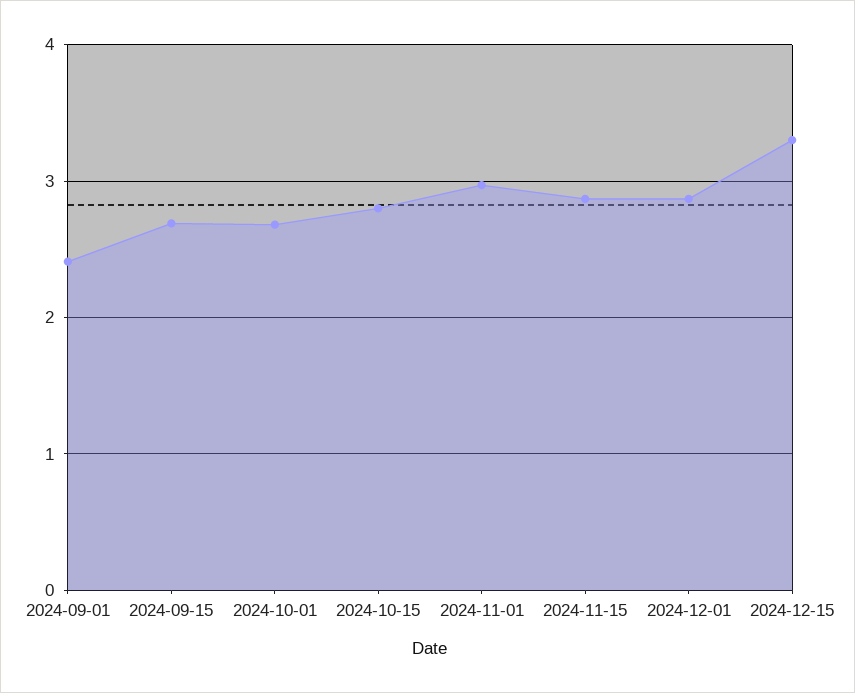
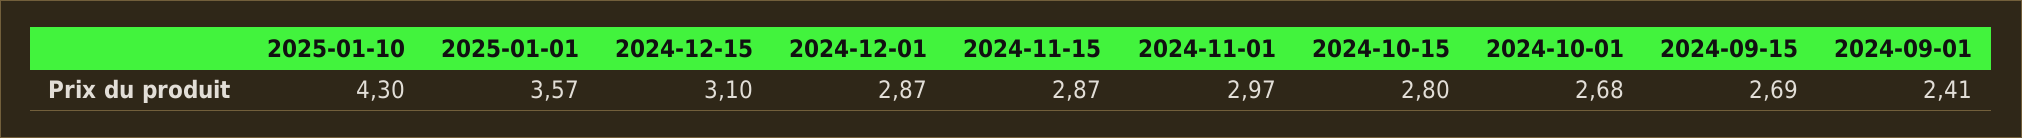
2024-12-15: 3.3 -> 3.1
2025-01-10: none -> 4.3
2025-01-01: none -> 3.57

